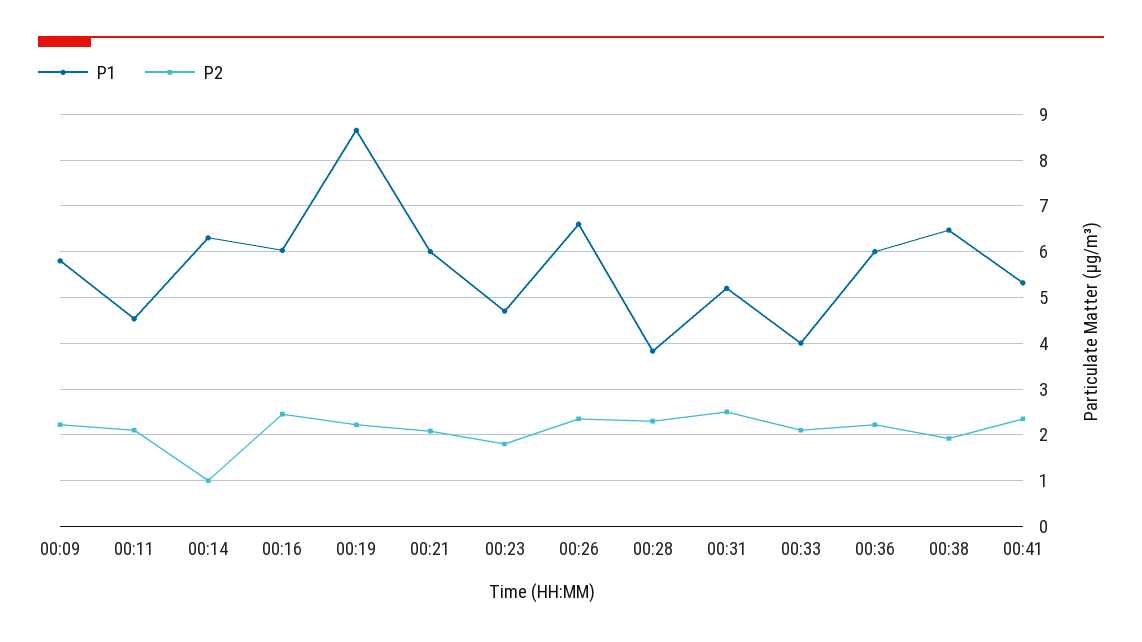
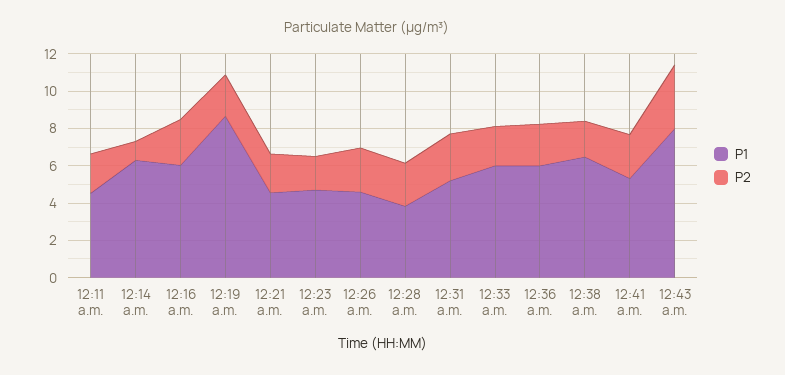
P1, 00:09: 5.8 -> none
P2, 00:09: 2.2 -> none
P1, 00:21: 6 -> 4.5
P1, 00:26: 6.6 -> 4.5
P1, 00:33: 4 -> 6
P1, 12:43 a.m.: none -> 8
P2, 12:43 a.m.: none -> 3.5

